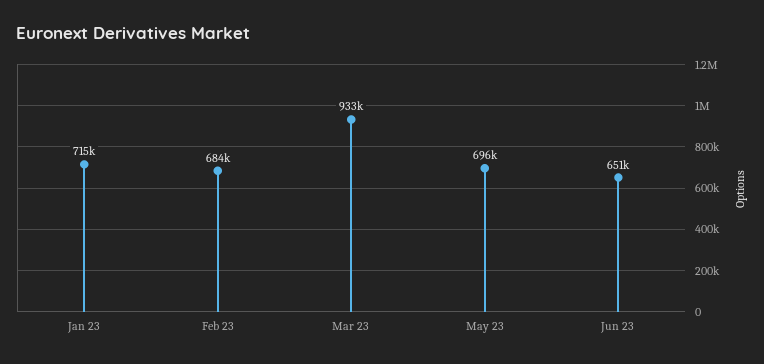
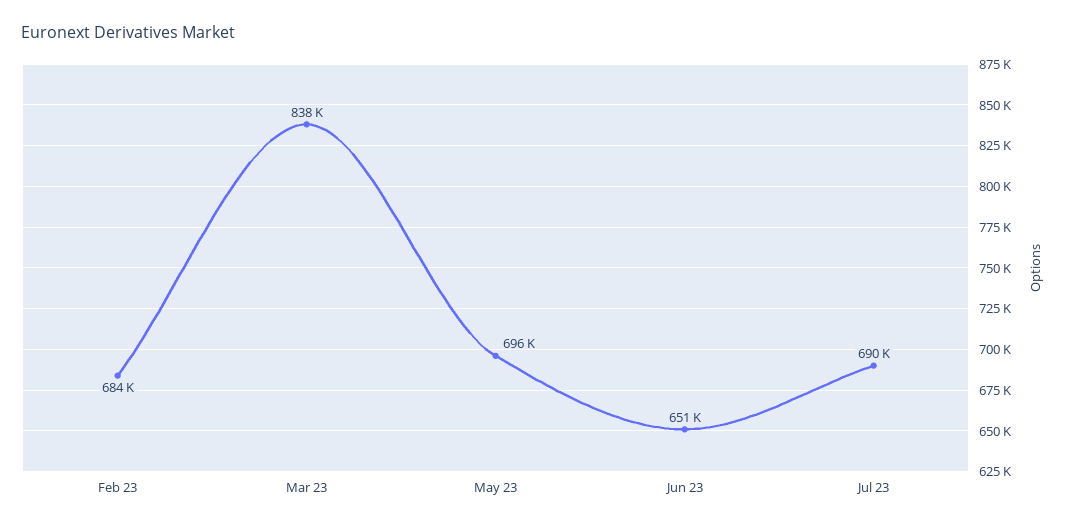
Jan 23: 715000 -> none
Mar 23: 933000 -> 838000
Jul 23: none -> 690000

